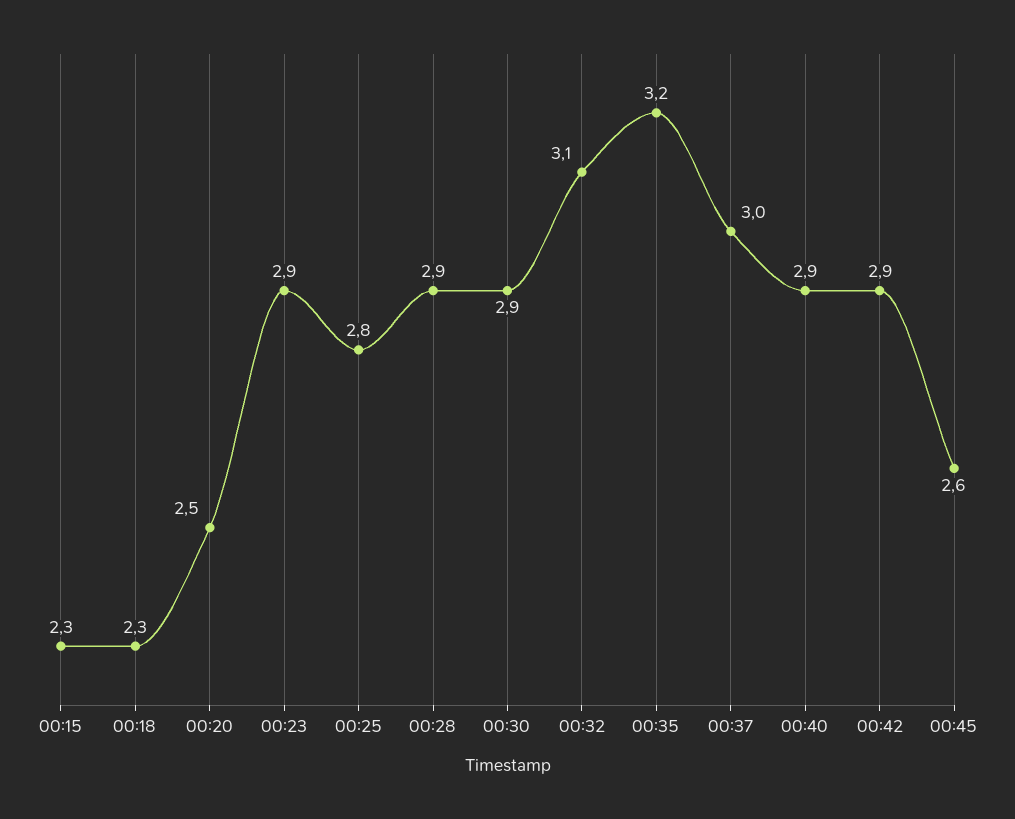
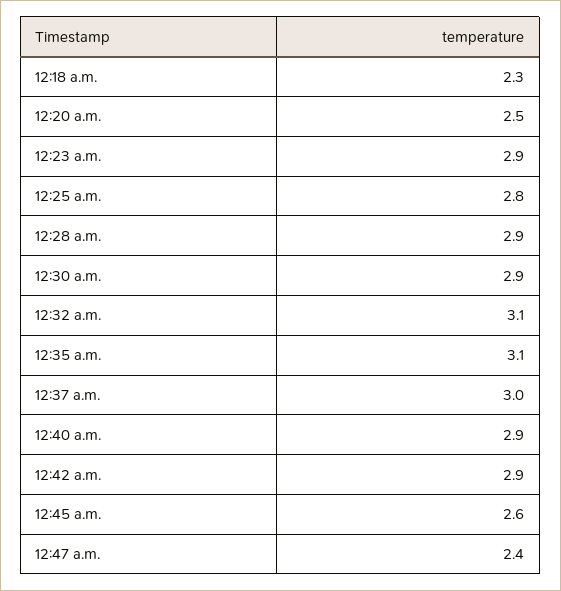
00:15: 2.3 -> none
00:35: 3.2 -> 3.1
12:47 a.m.: none -> 2.4

